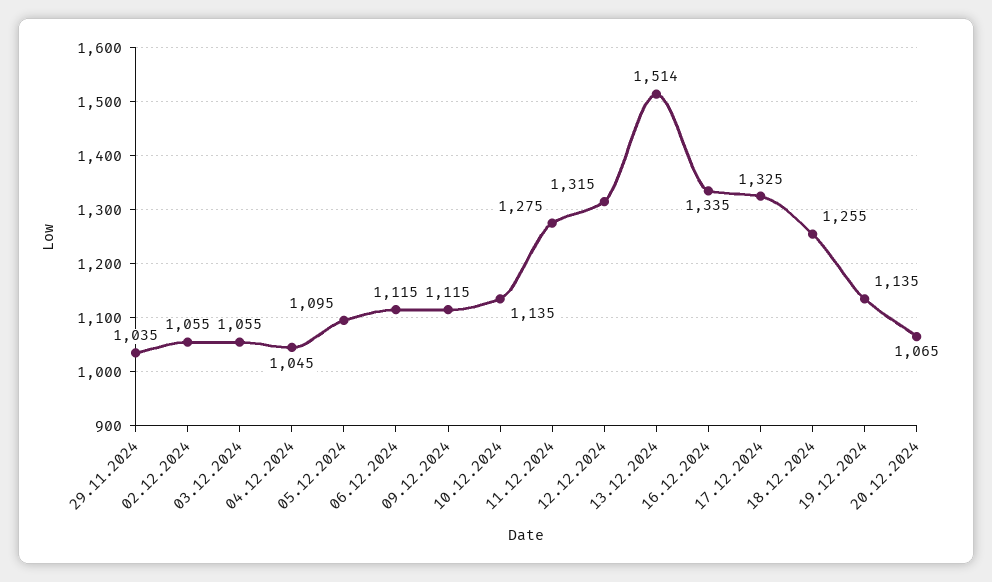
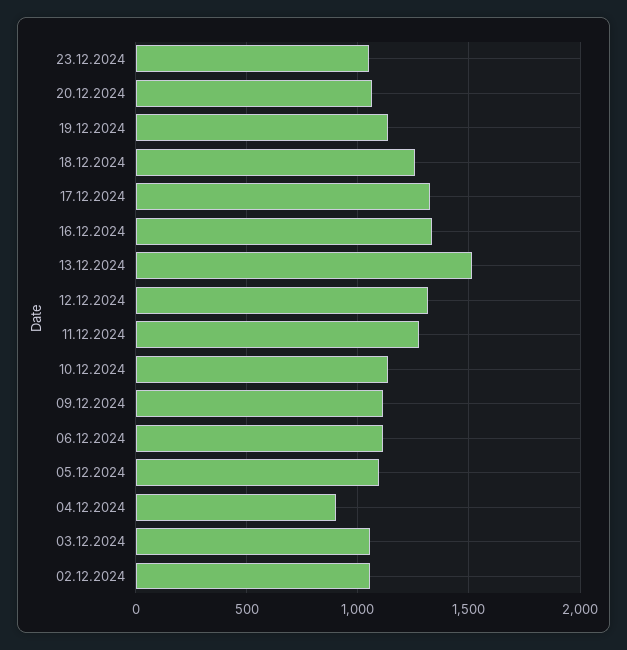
29.11.2024: 1035 -> none
04.12.2024: 1045 -> 900
23.12.2024: none -> 1050

